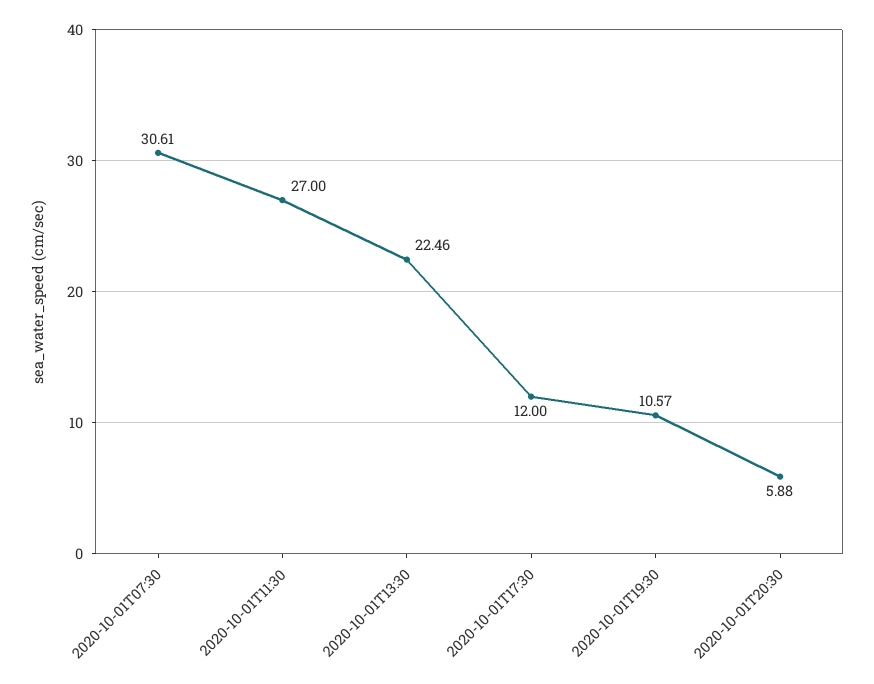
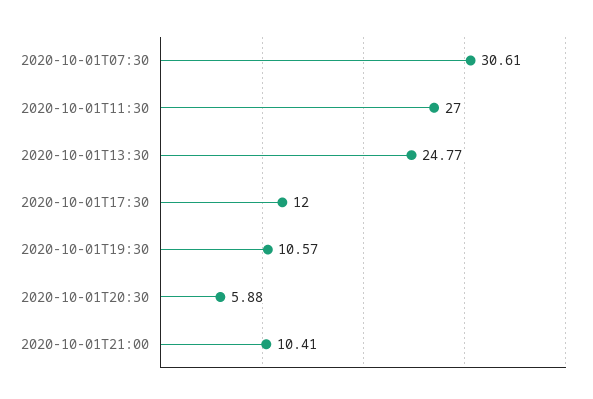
2020-10-01T13:30: 22.46 -> 24.77
2020-10-01T21:00: none -> 10.41

